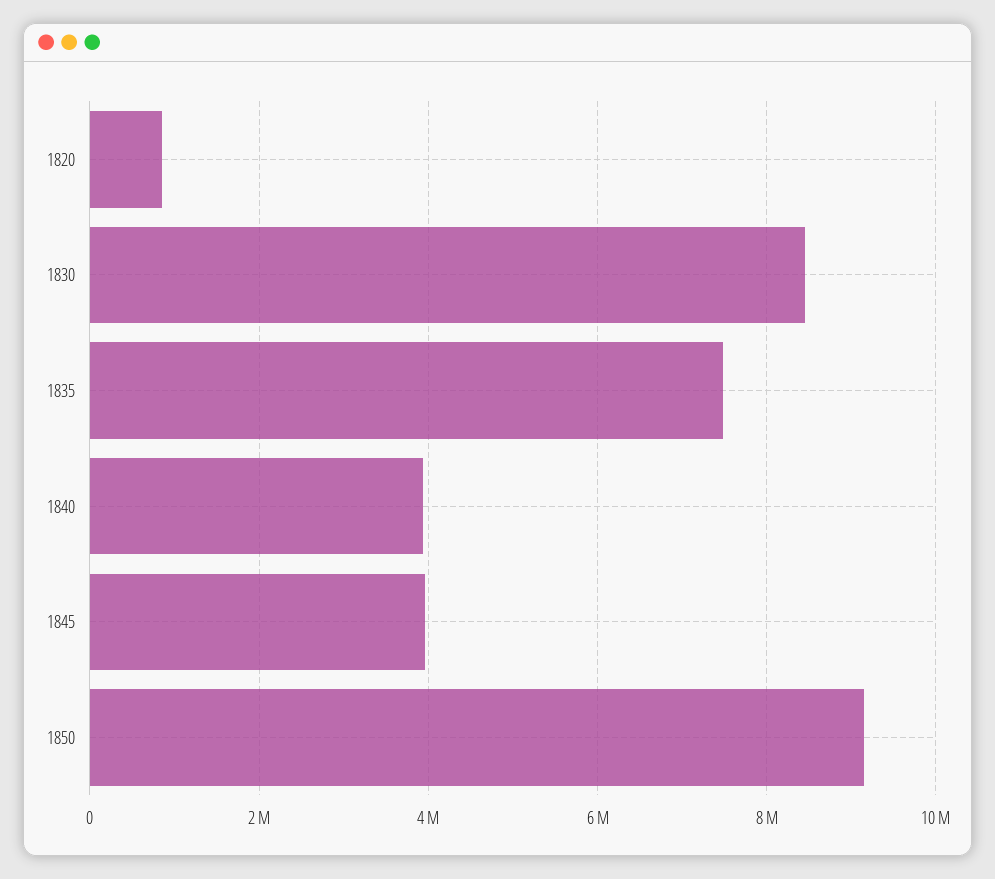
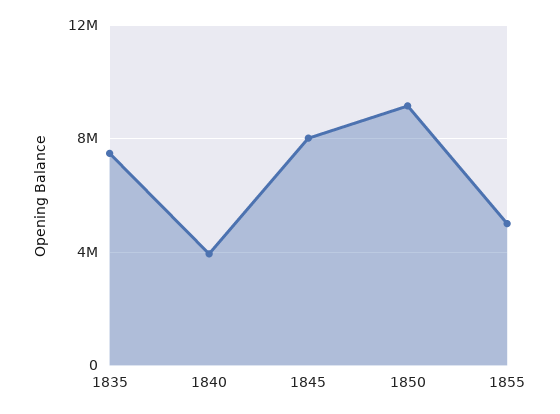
1820: 800000 -> none
1830: 8400000 -> none
1845: 4000000 -> 8000000
1855: none -> 5000000

